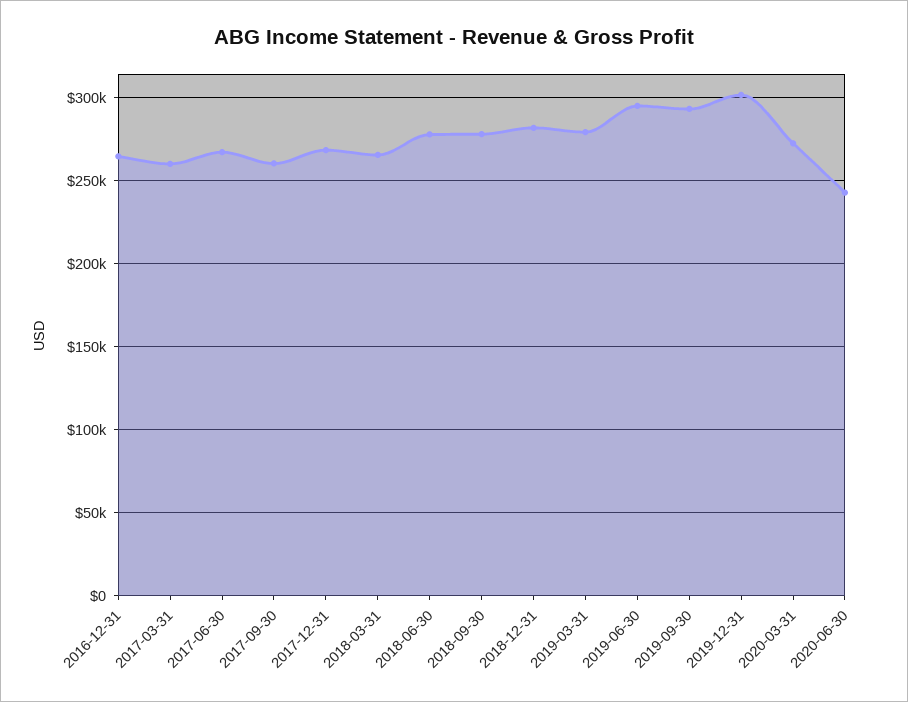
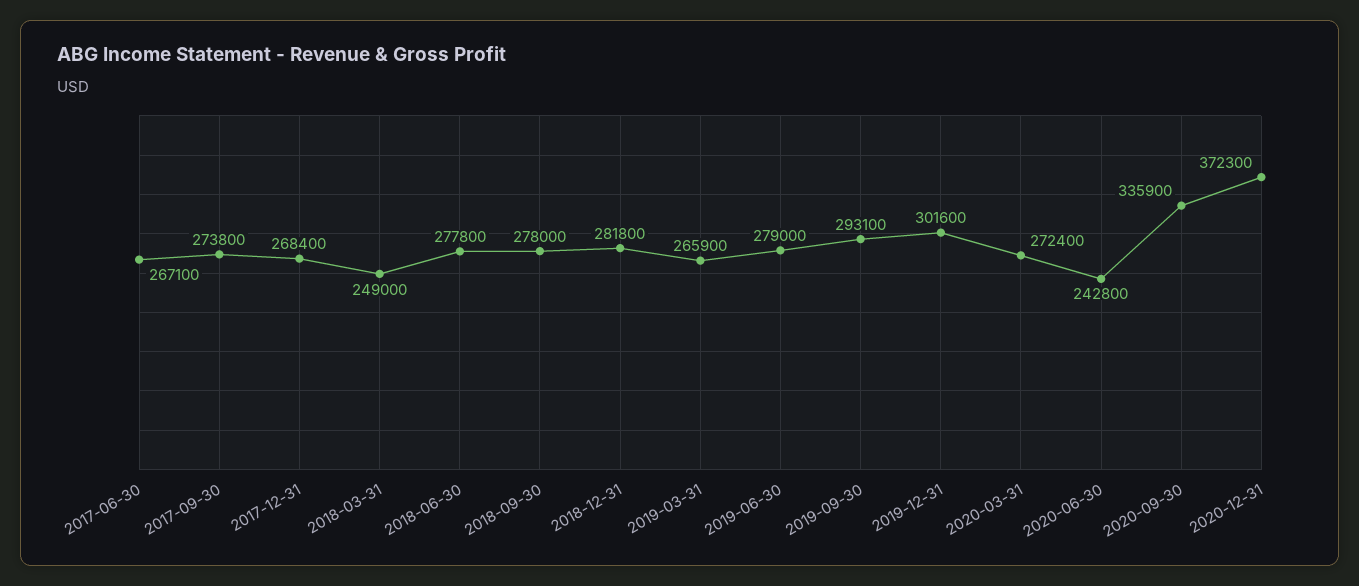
2016-12-31: 265000 -> none
2017-03-31: 260000 -> none
2017-09-30: 260000 -> 273800
2018-03-31: 265000 -> 249000
2019-03-31: 280000 -> 265900
2019-06-30: 295000 -> 279000
2020-09-30: none -> 335900
2020-12-31: none -> 372300

